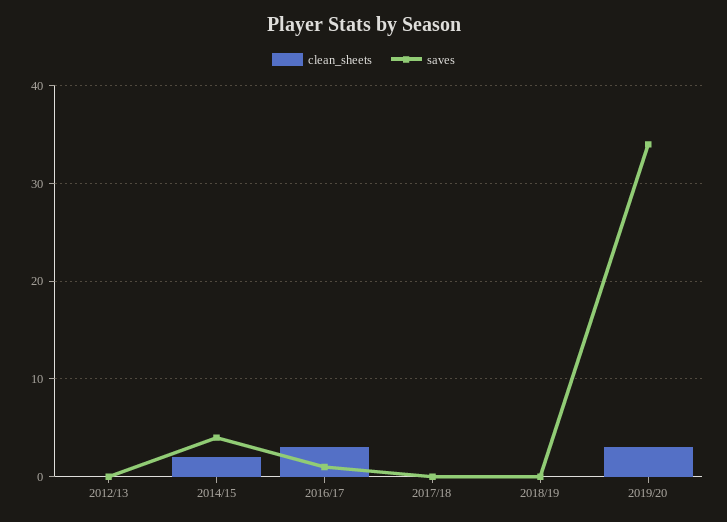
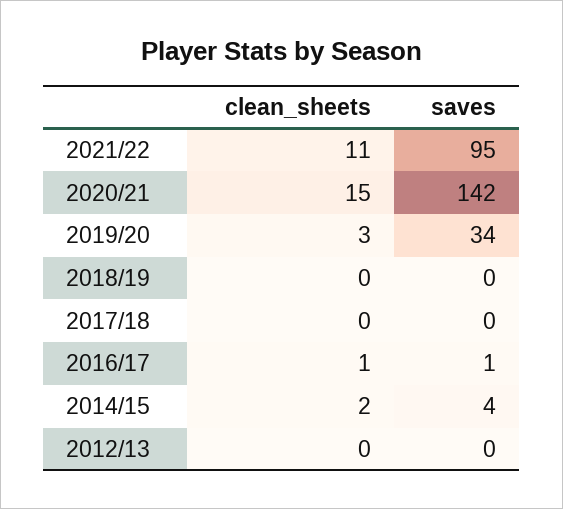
clean_sheets, 2016/17: 3 -> 1
clean_sheets, 2021/22: none -> 11
saves, 2021/22: none -> 95
clean_sheets, 2020/21: none -> 15
saves, 2020/21: none -> 142

